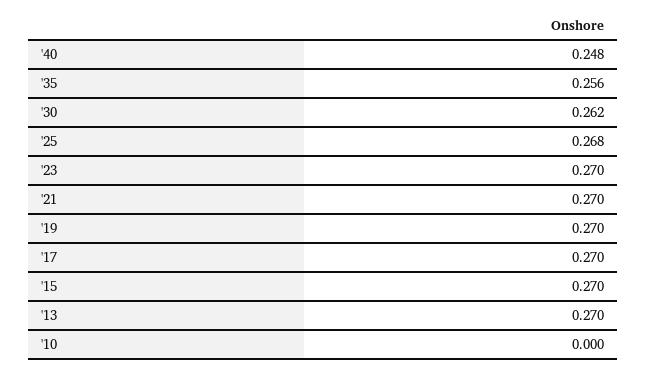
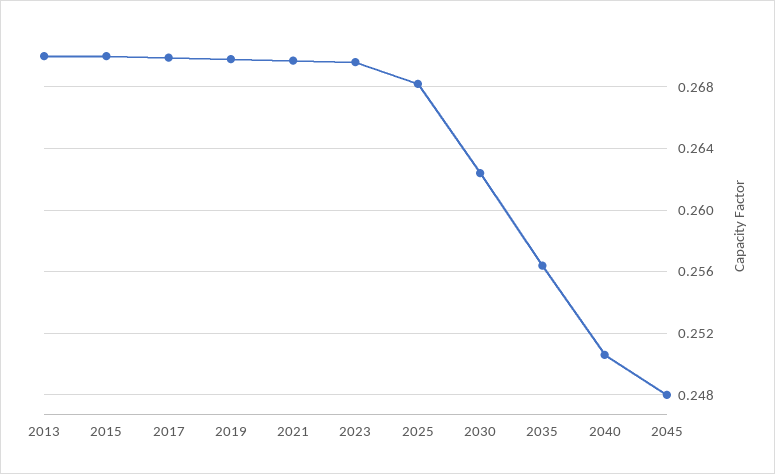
'40: 0.248 -> 0.2505
'10: 0 -> none
2045: none -> 0.248

